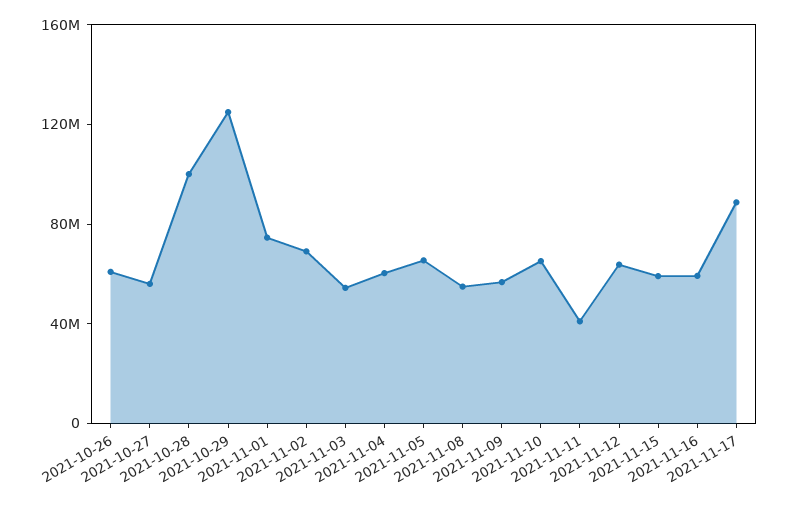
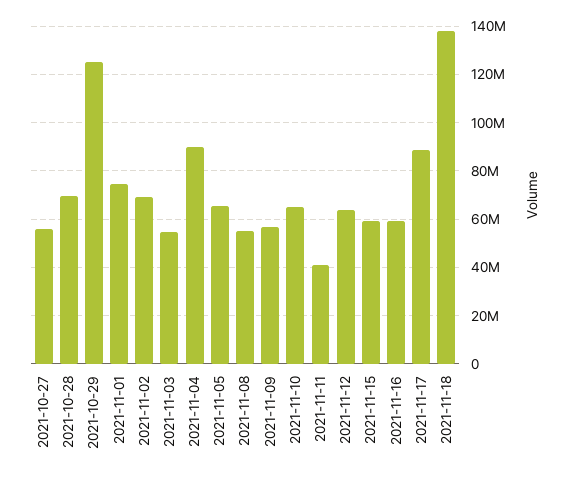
2021-10-26: 60000000 -> none
2021-10-28: 100000000 -> 70000000
2021-11-04: 60000000 -> 90000000
2021-11-18: none -> 137500000

